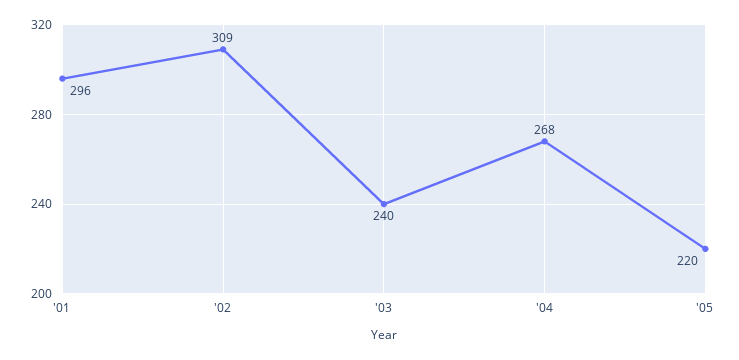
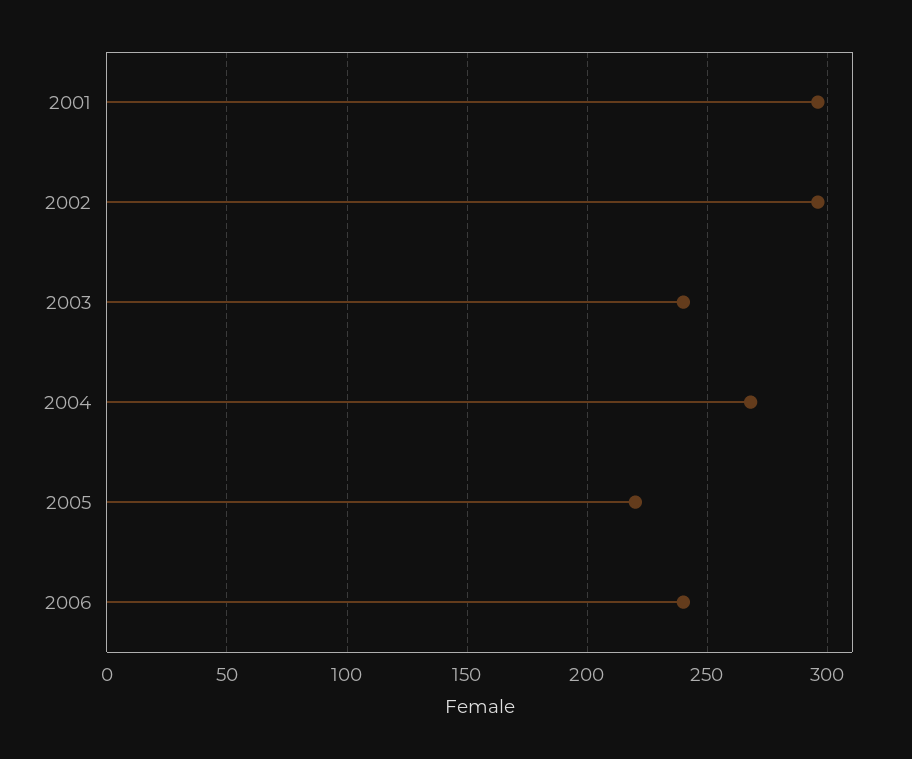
'02: 309 -> 295
2006: none -> 240

